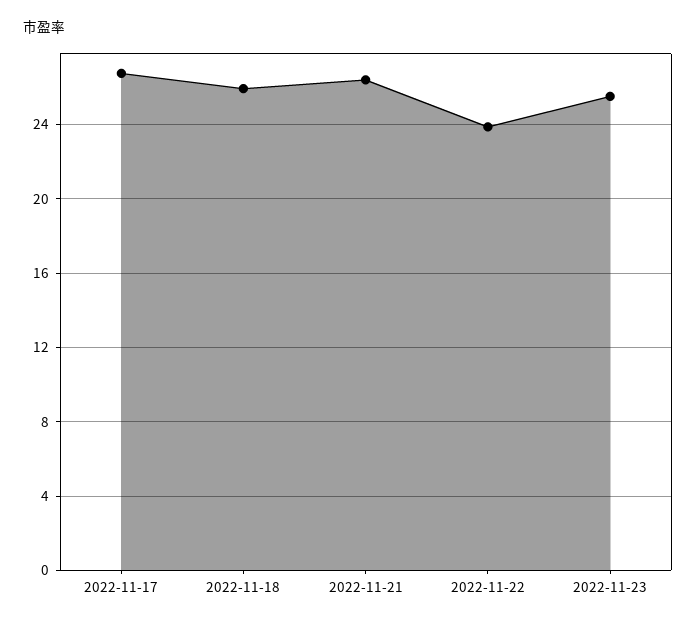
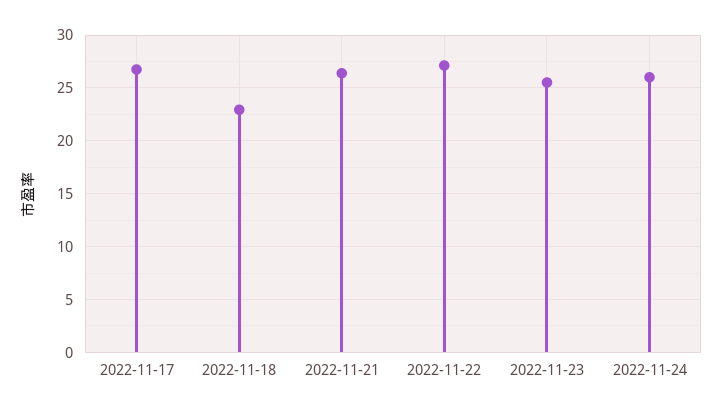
2022-11-18: 26 -> 23
2022-11-22: 24 -> 27
2022-11-24: none -> 26

